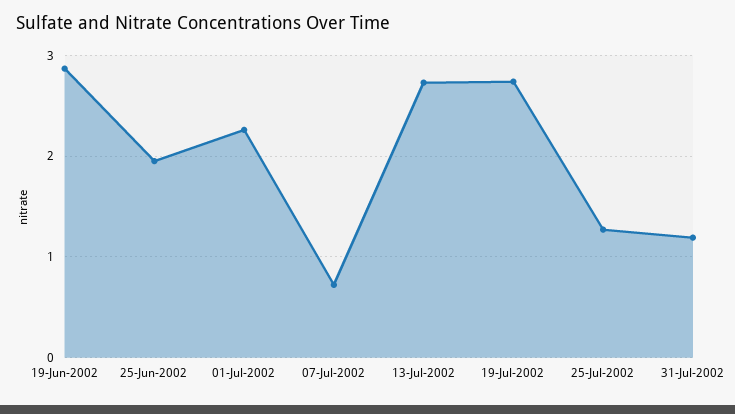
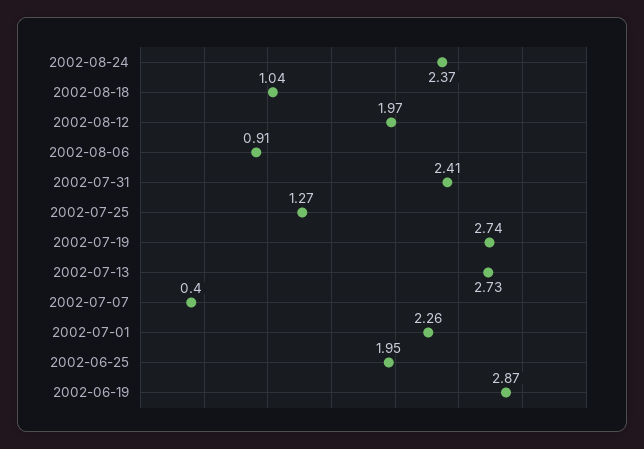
07-Jul-2002: 0.7 -> 0.4
31-Jul-2002: 1.2 -> 2.41
2002-08-24: none -> 2.37
2002-08-18: none -> 1.04
2002-08-12: none -> 1.97
2002-08-06: none -> 0.91

